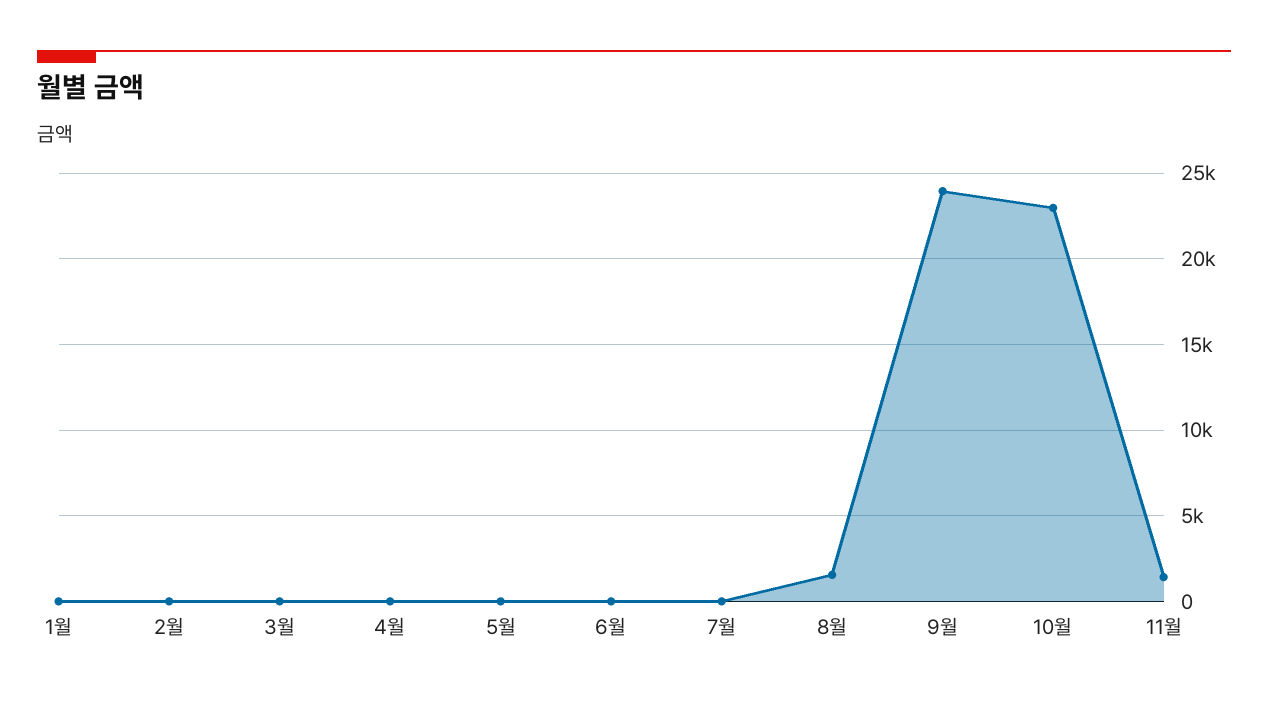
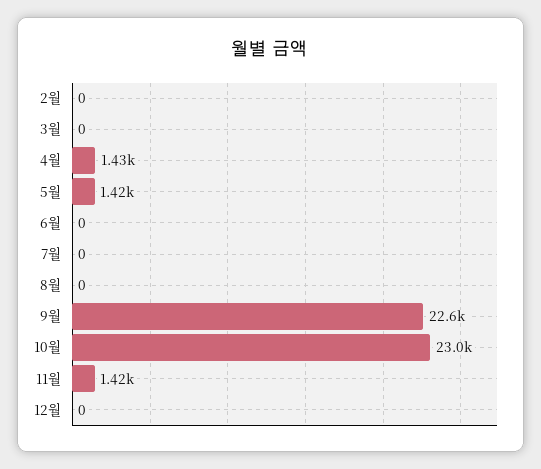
1월: 0 -> none
4월: 0 -> 1430
5월: 0 -> 1420
8월: 1500 -> 0
9월: 24000 -> 22600
12월: none -> 0

